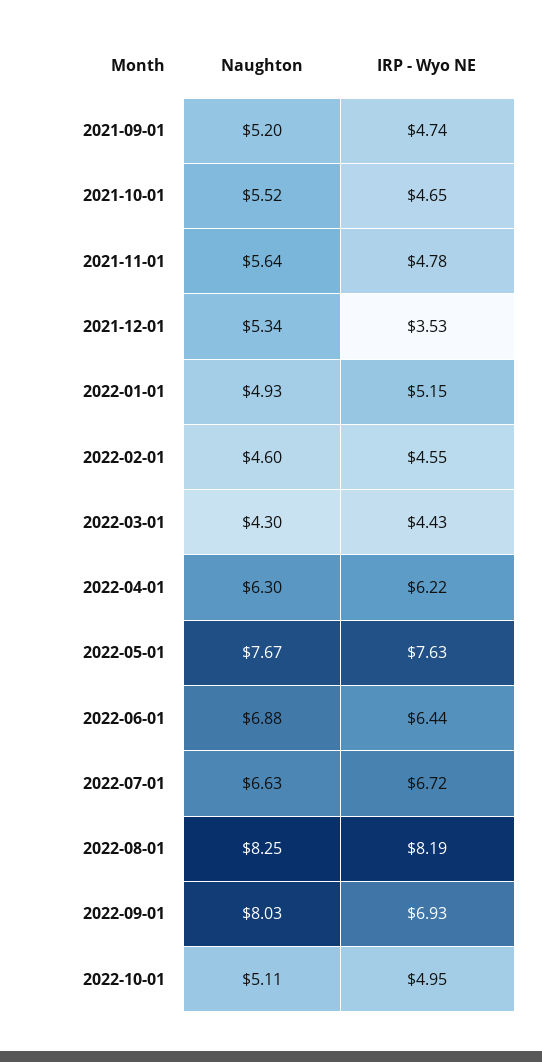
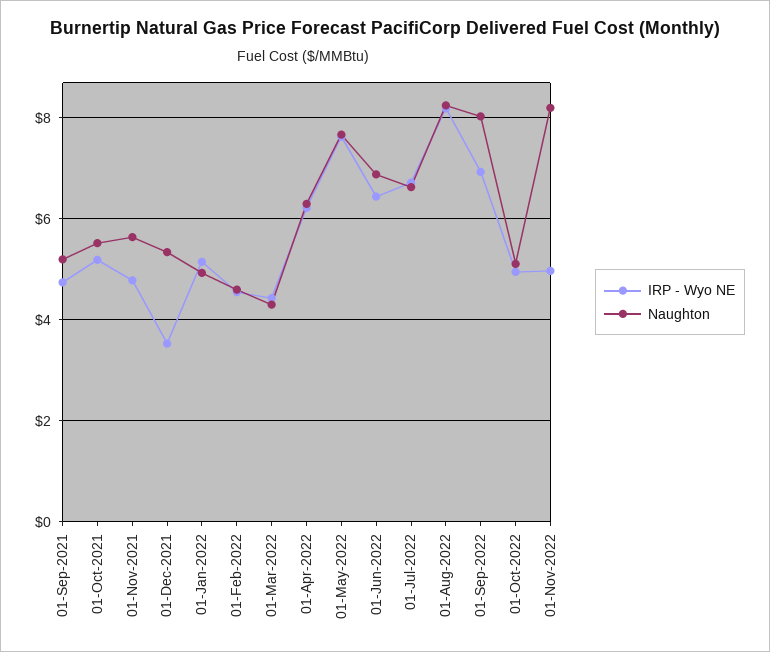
IRP - Wyo NE, 2021-10-01: 4.65 -> 5.2
IRP - Wyo NE, 01-Nov-2022: none -> 5
Naughton, 01-Nov-2022: none -> 8.2

